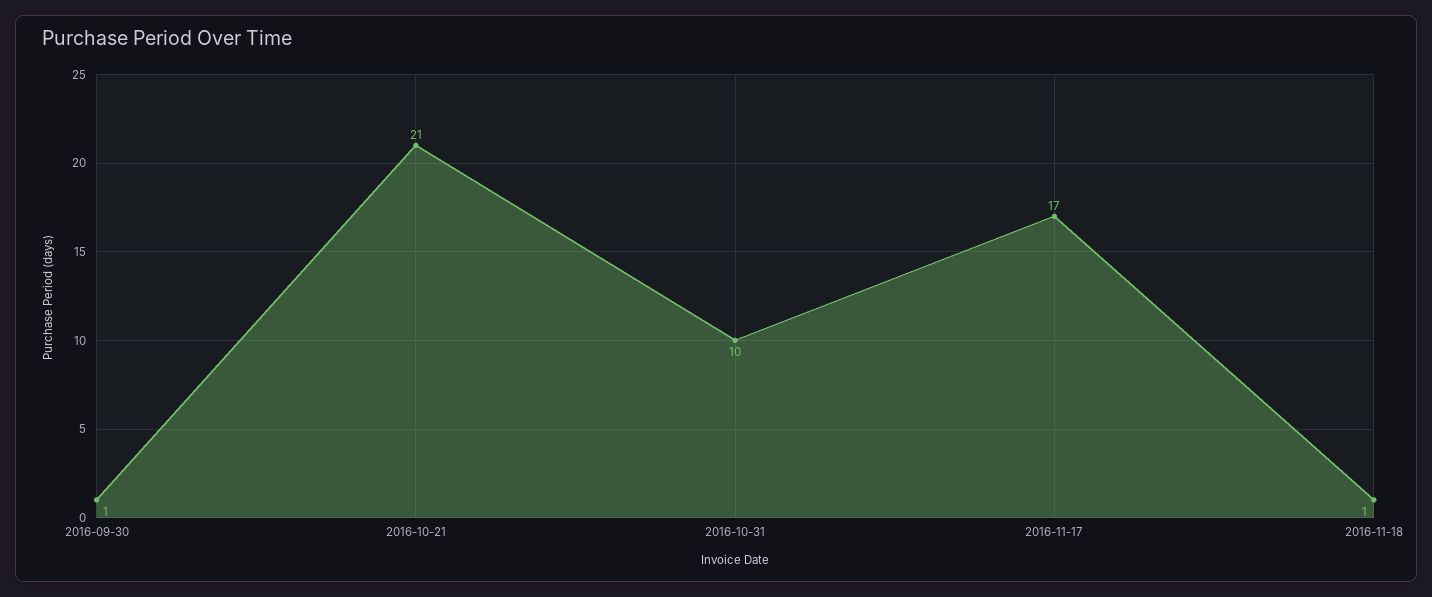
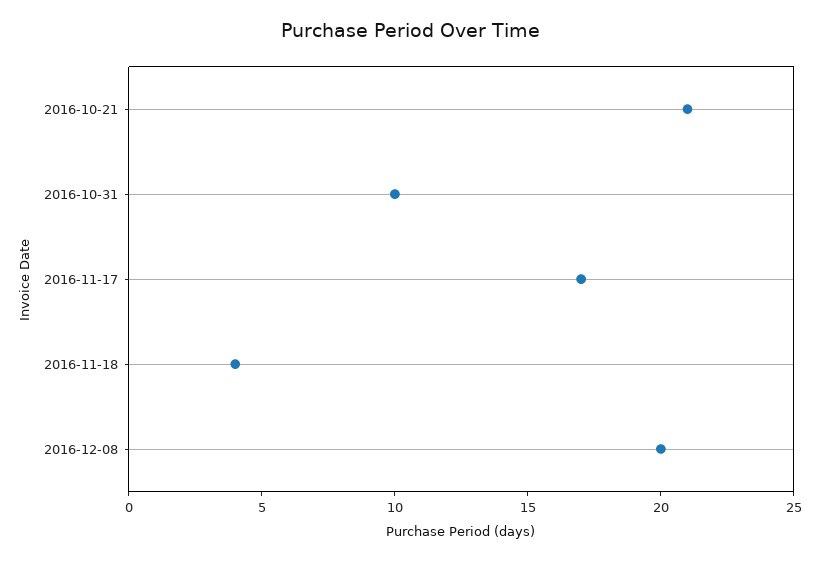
2016-09-30: 1 -> none
2016-11-18: 1 -> 4
2016-12-08: none -> 20

